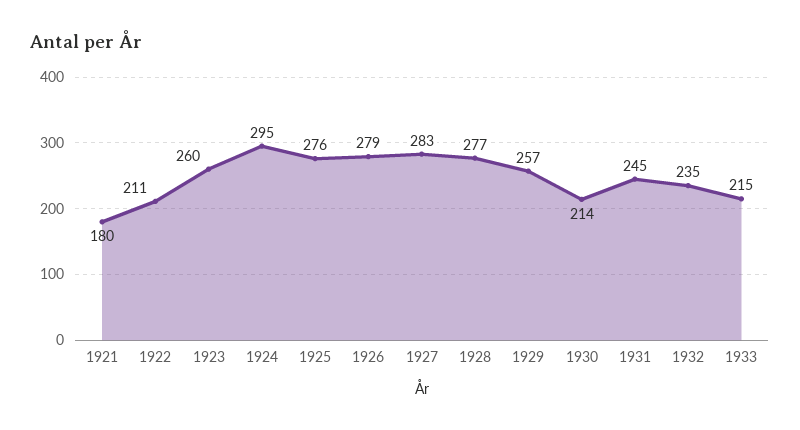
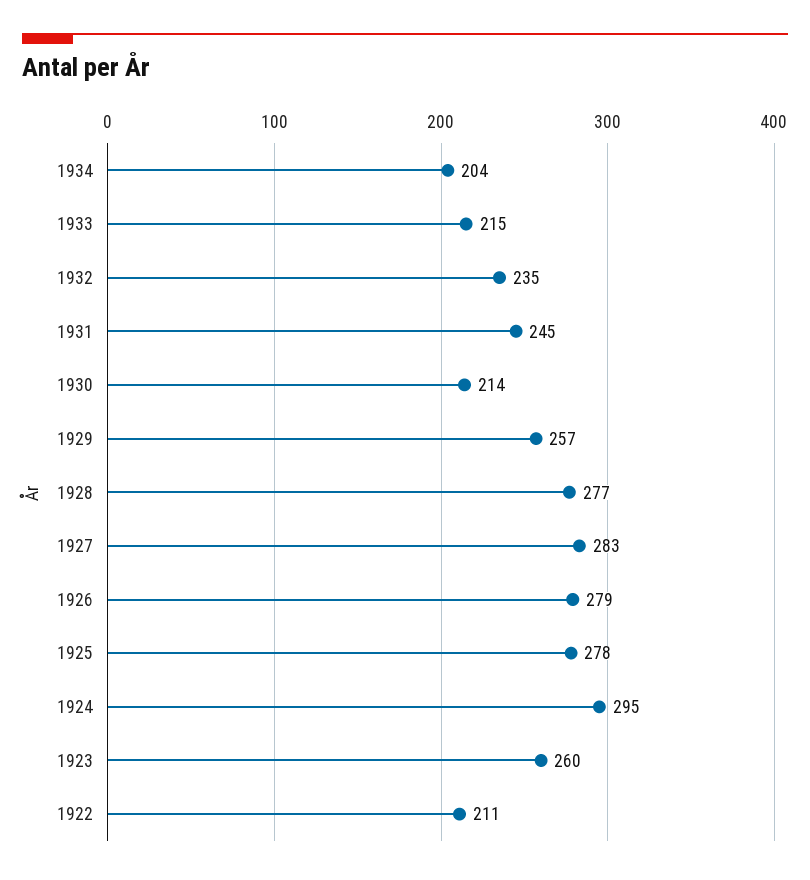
1921: 180 -> none
1925: 276 -> 278
1934: none -> 204

